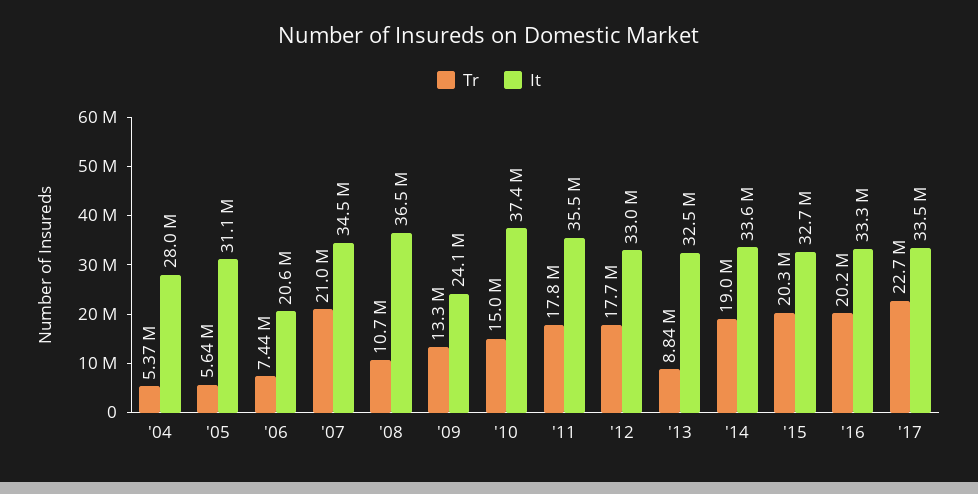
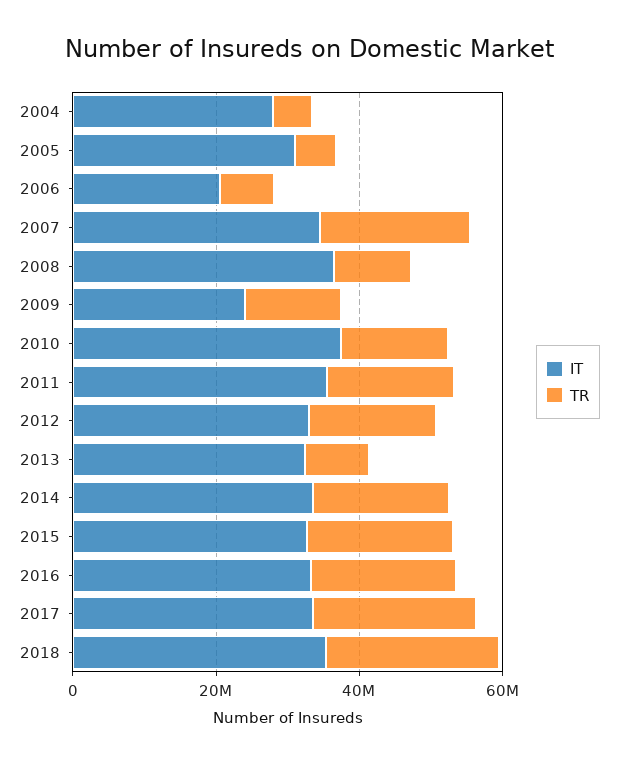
It, 2018: none -> 35000000
Tr, 2018: none -> 25000000

